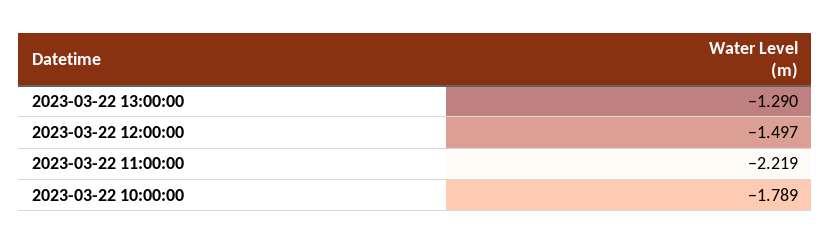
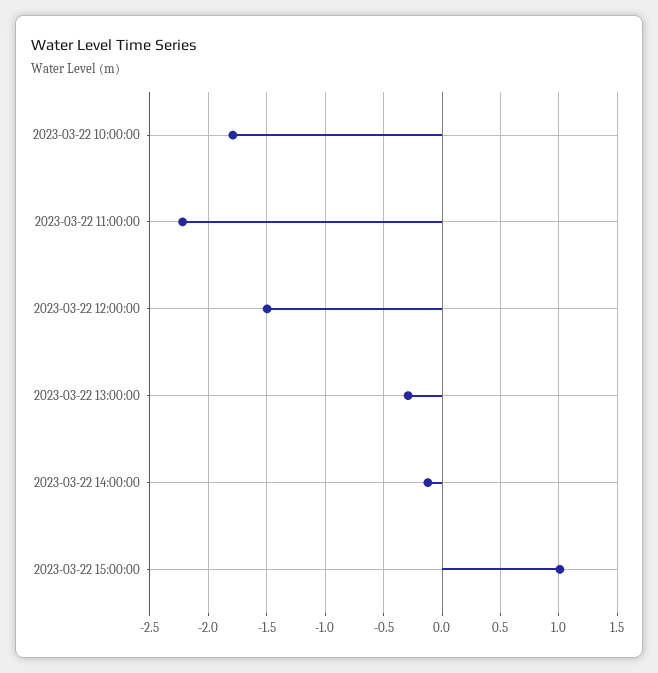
2023-03-22 13:00:00: -1.29 -> -0.3
2023-03-22 14:00:00: none -> -0.1
2023-03-22 15:00:00: none -> 1

